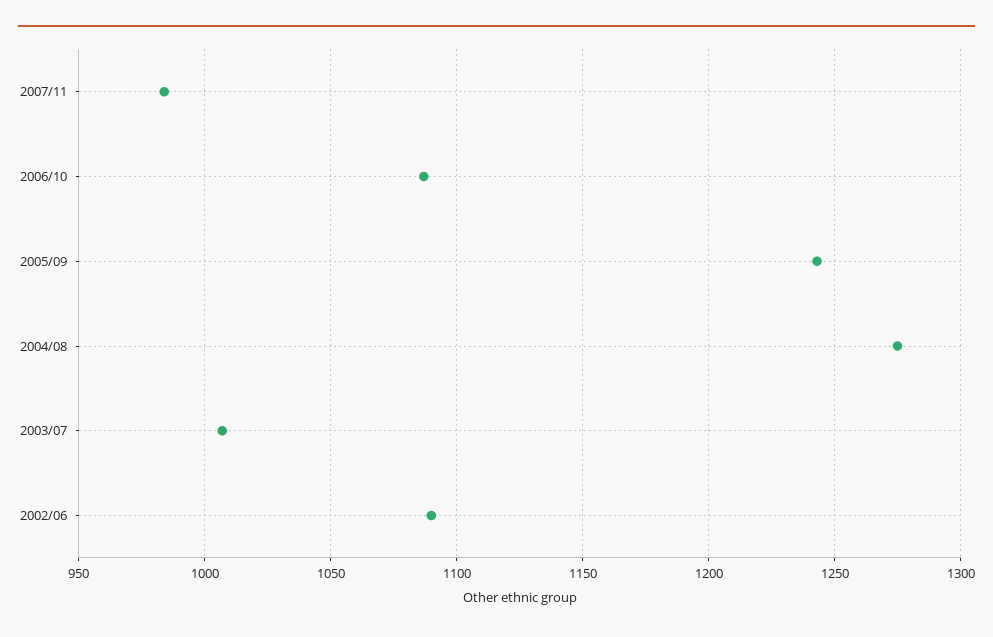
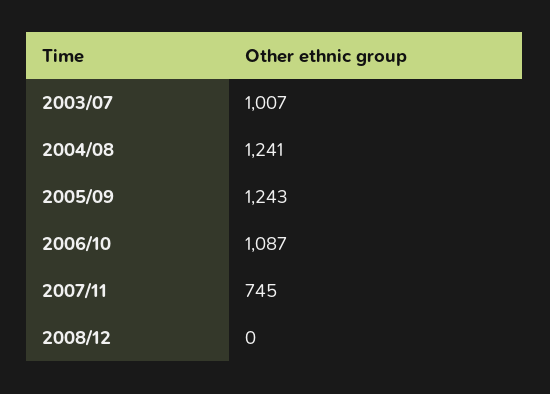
2007/11: 985 -> 745
2004/08: 1275 -> 1241
2002/06: 1090 -> none
2008/12: none -> 0

